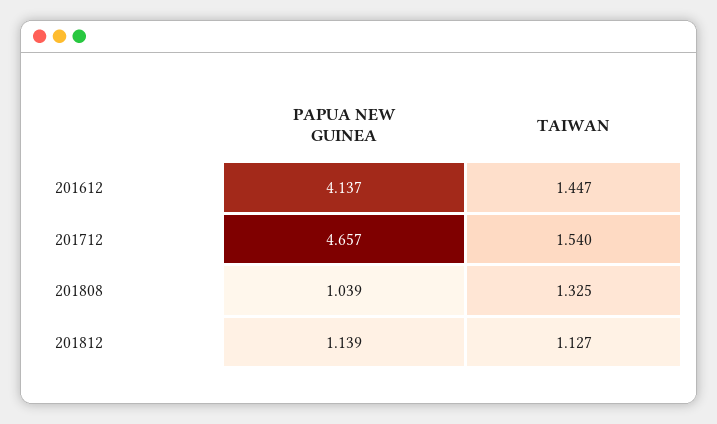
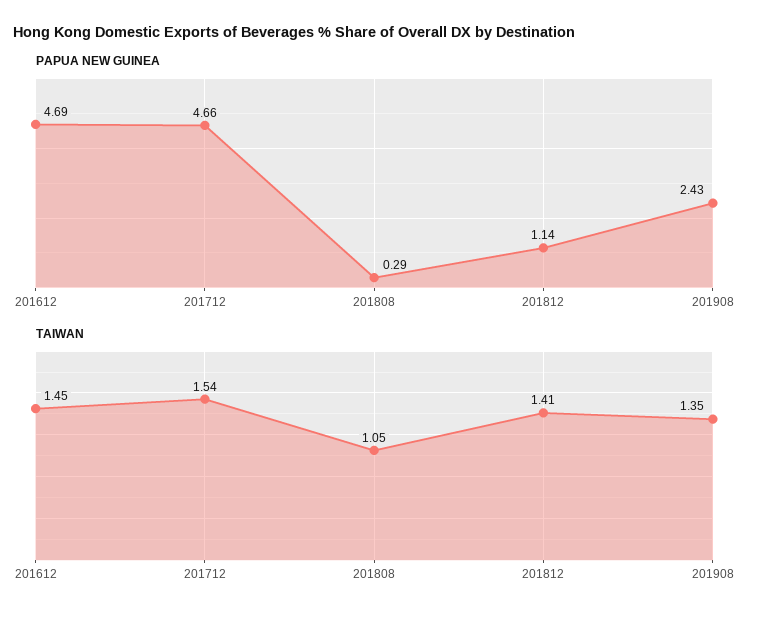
PAPUA NEW GUINEA, 201612: 4.137 -> 4.69
PAPUA NEW GUINEA, 201808: 1.039 -> 0.29
TAIWAN, 201808: 1.325 -> 1.05
TAIWAN, 201812: 1.127 -> 1.41
PAPUA NEW GUINEA, 201908: none -> 2.43
TAIWAN, 201908: none -> 1.35

